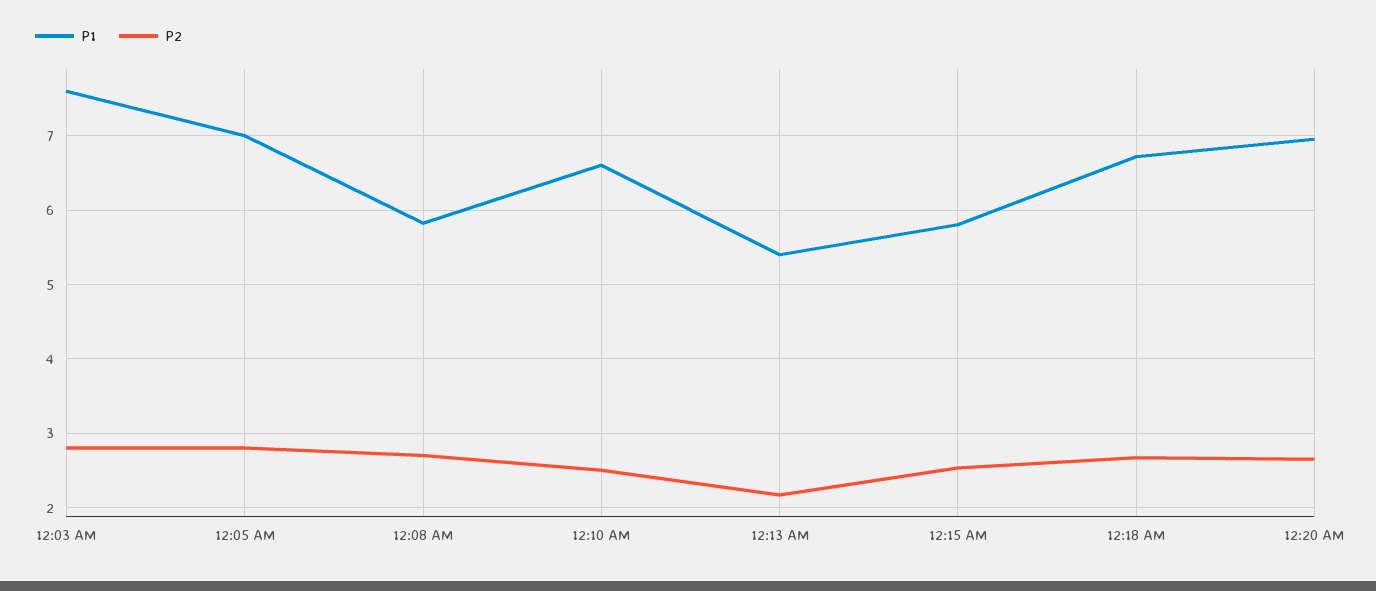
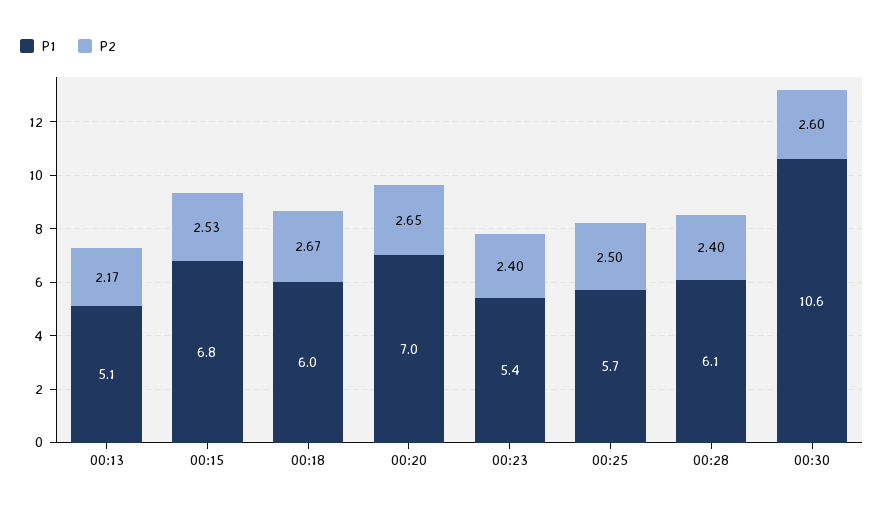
P1, 12:03 AM: 7.6 -> none
P2, 12:03 AM: 2.8 -> none
P1, 12:05 AM: 7 -> none
P2, 12:05 AM: 2.8 -> none
P1, 12:08 AM: 5.8 -> none
P2, 12:08 AM: 2.7 -> none
P1, 12:10 AM: 6.6 -> none
P2, 12:10 AM: 2.5 -> none
P1, 12:13 AM: 5.4 -> 5.1
P1, 12:15 AM: 5.8 -> 6.8
P1, 12:18 AM: 6.7 -> 6
P1, 00:23: none -> 5.4
P2, 00:23: none -> 2.4
P1, 00:25: none -> 5.7
P2, 00:25: none -> 2.5
P1, 00:28: none -> 6.1
P2, 00:28: none -> 2.4
P1, 00:30: none -> 10.6
P2, 00:30: none -> 2.6

